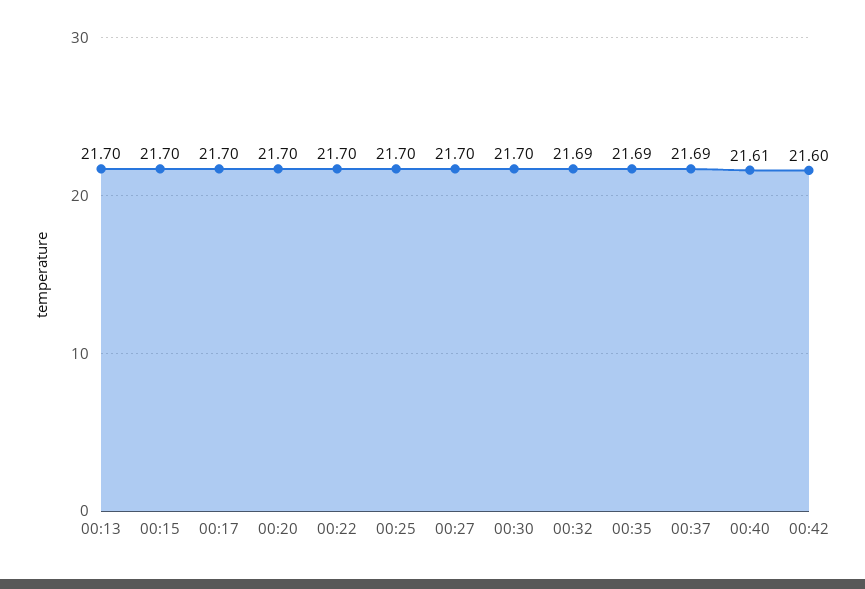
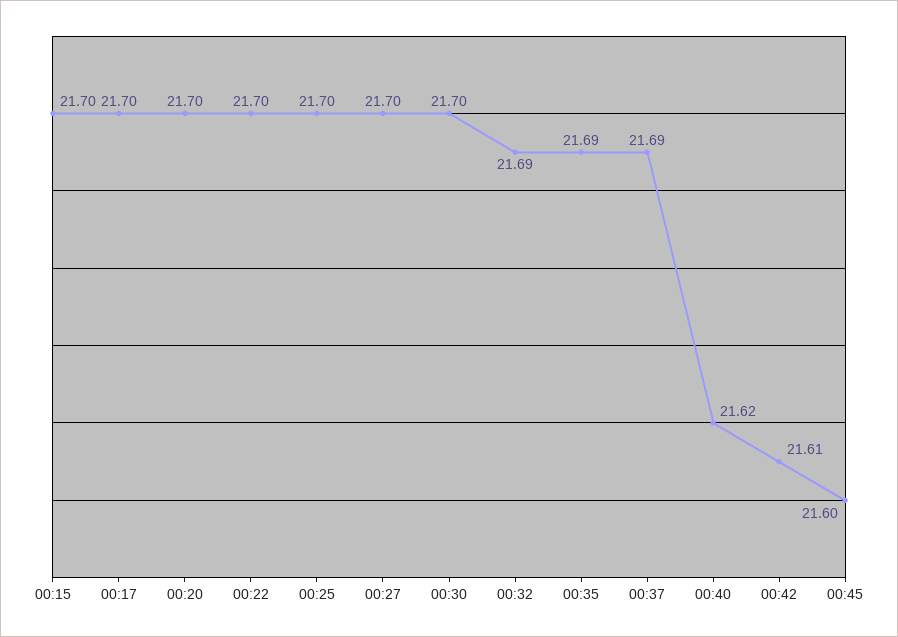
00:13: 21.7 -> none
00:40: 21.61 -> 21.62
00:42: 21.6 -> 21.61
00:45: none -> 21.6

